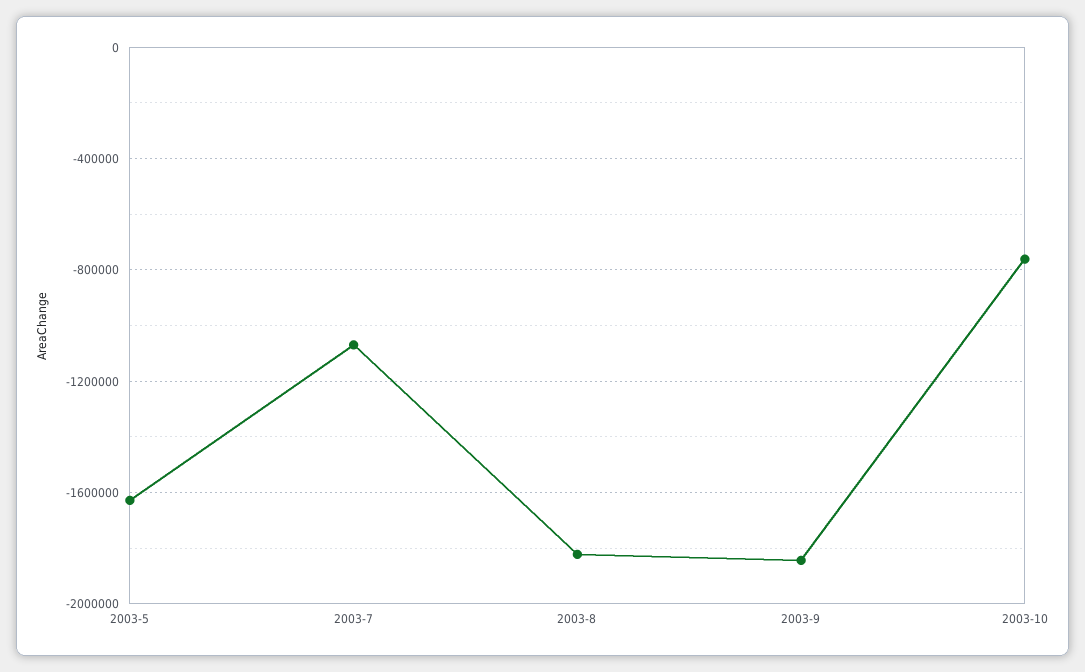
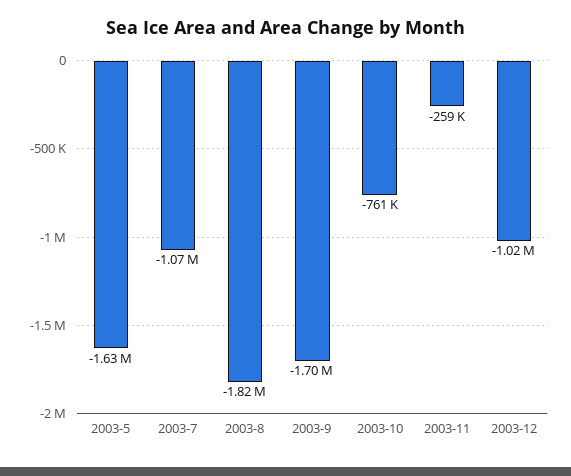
2003-9: -1850000 -> -1700000
2003-11: none -> -259000
2003-12: none -> -1020000

